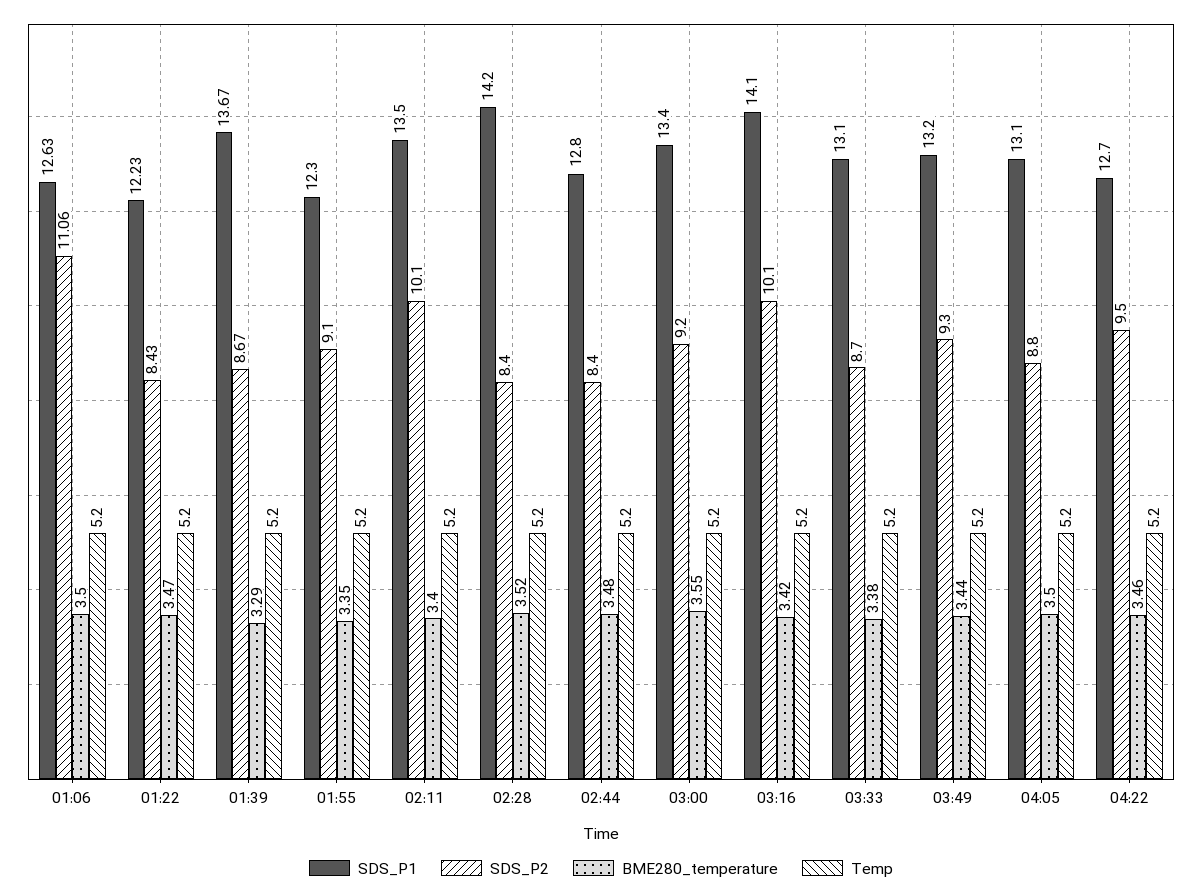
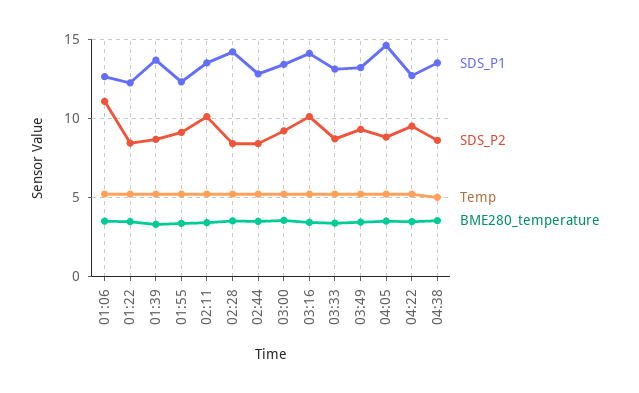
SDS_P1, 04:05: 13.1 -> 14.5
SDS_P1, 04:38: none -> 13.5
SDS_P2, 04:38: none -> 8.5
Temp, 04:38: none -> 5
BME280_temperature, 04:38: none -> 3.5

